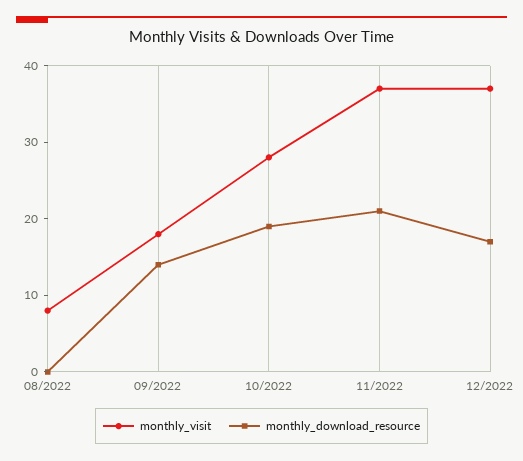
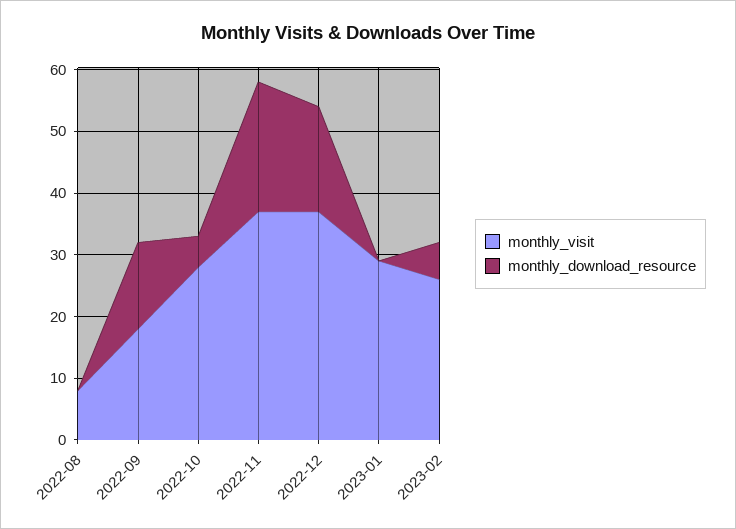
monthly_download_resource, 10/2022: 20 -> 5
monthly_visit, 2023-01: none -> 30
monthly_download_resource, 2023-01: none -> 0
monthly_visit, 2023-02: none -> 25
monthly_download_resource, 2023-02: none -> 5

